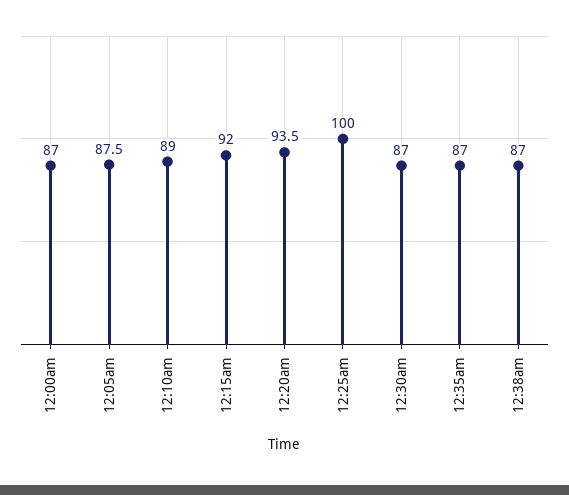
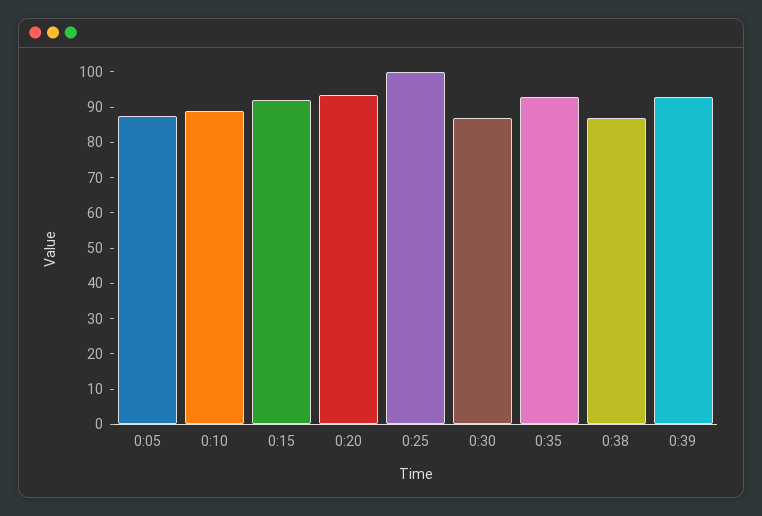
12:00am: 87 -> none
12:35am: 87 -> 92.5
0:39: none -> 92.5

